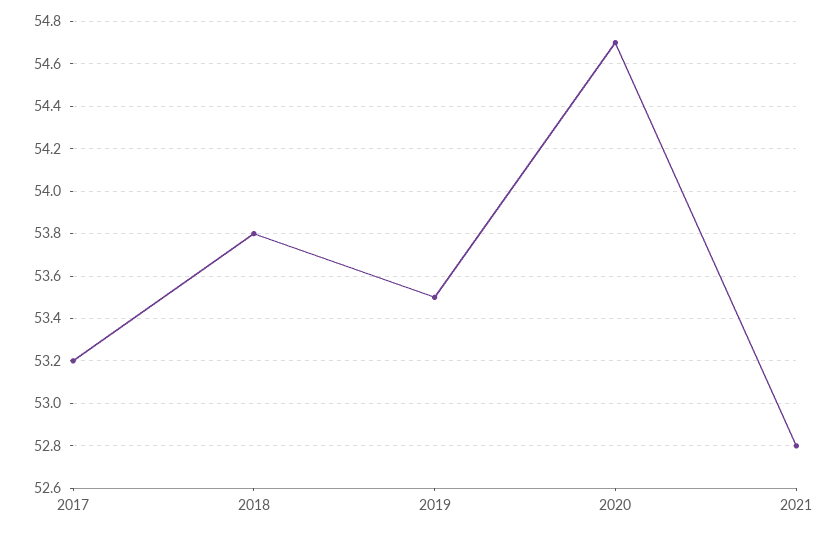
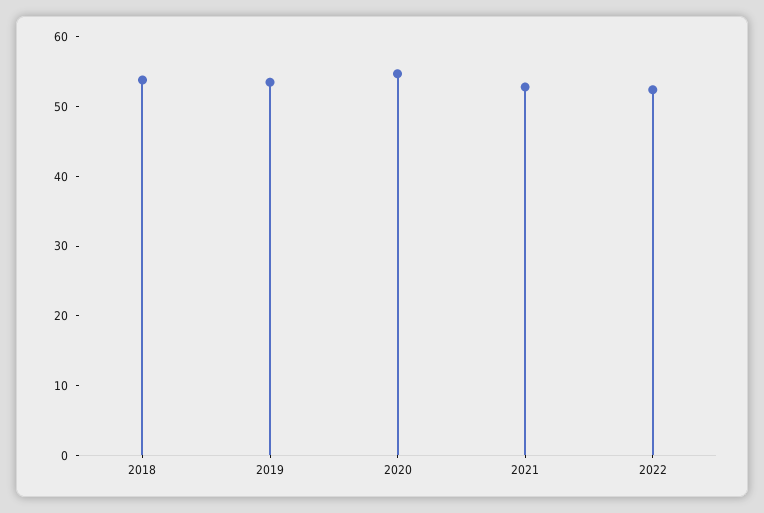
2017: 53.2 -> none
2022: none -> 52

